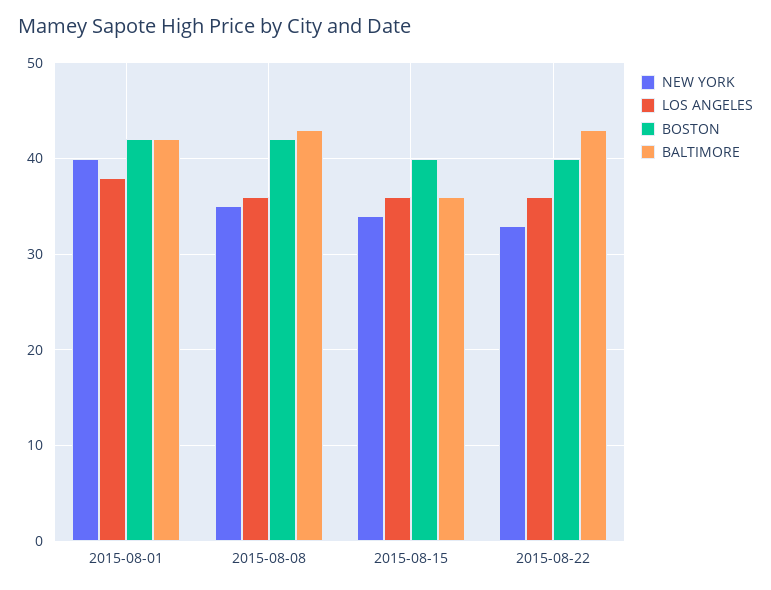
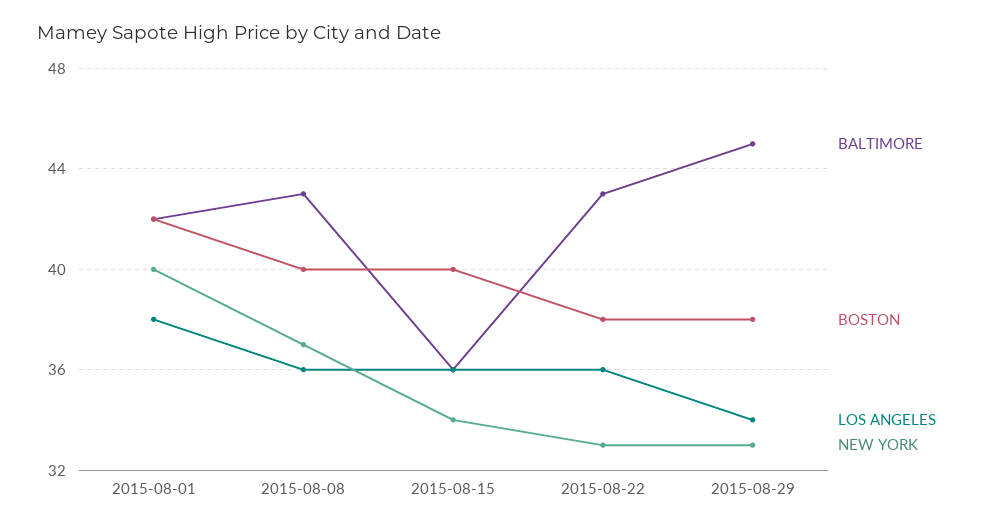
NEW YORK, 2015-08-08: 35 -> 37
BOSTON, 2015-08-08: 42 -> 40
BOSTON, 2015-08-22: 40 -> 38
BALTIMORE, 2015-08-29: none -> 45
BOSTON, 2015-08-29: none -> 38
LOS ANGELES, 2015-08-29: none -> 34
NEW YORK, 2015-08-29: none -> 33

